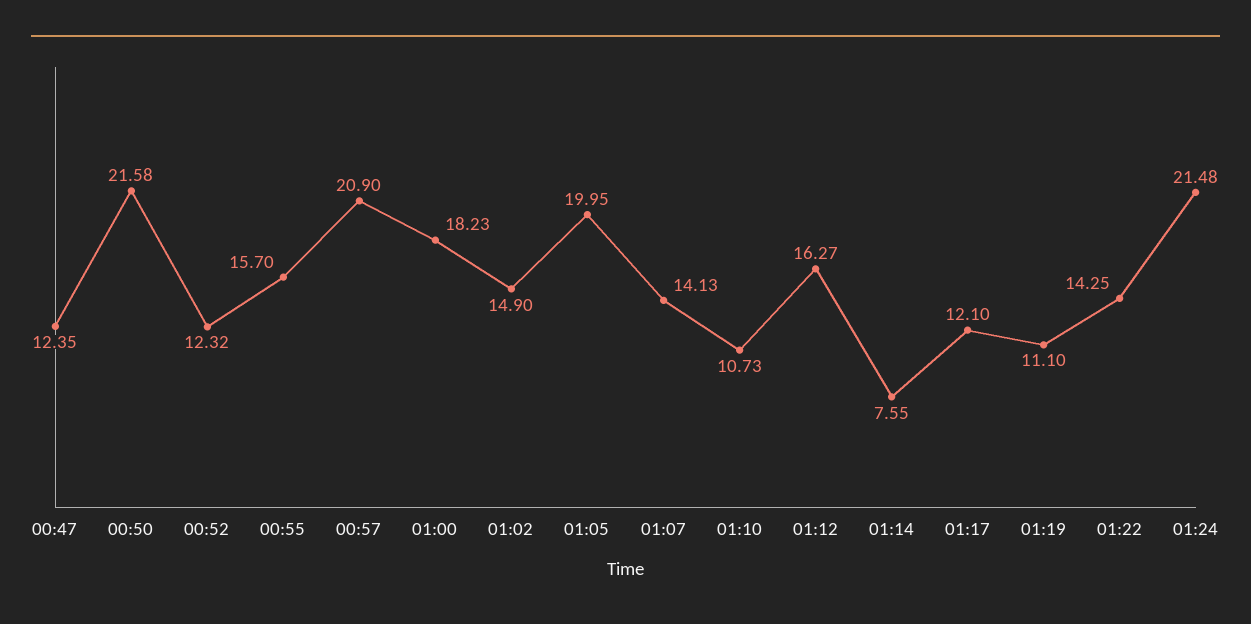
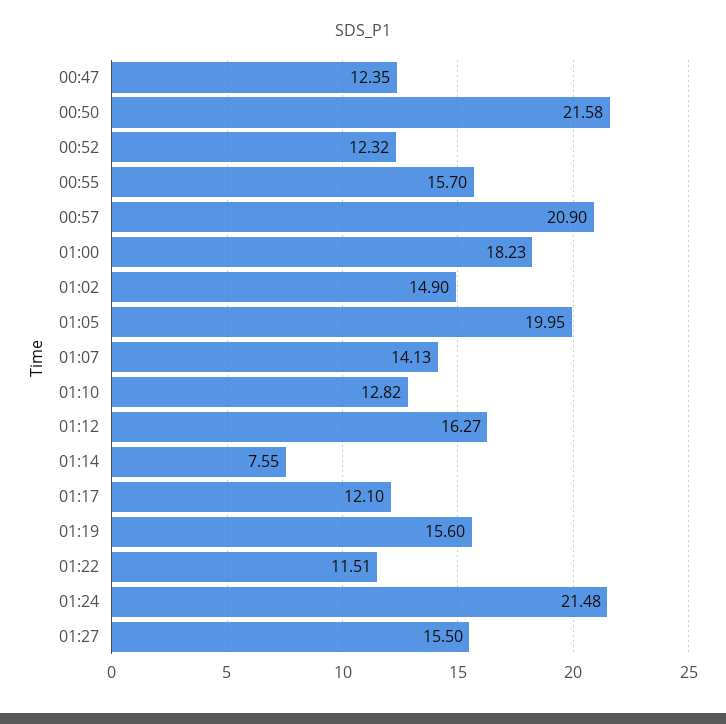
01:10: 10.73 -> 12.82
01:19: 11.1 -> 15.6
01:22: 14.25 -> 11.51
01:27: none -> 15.5

